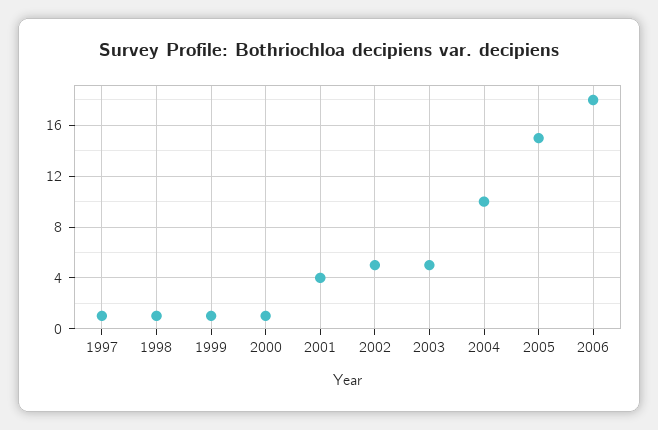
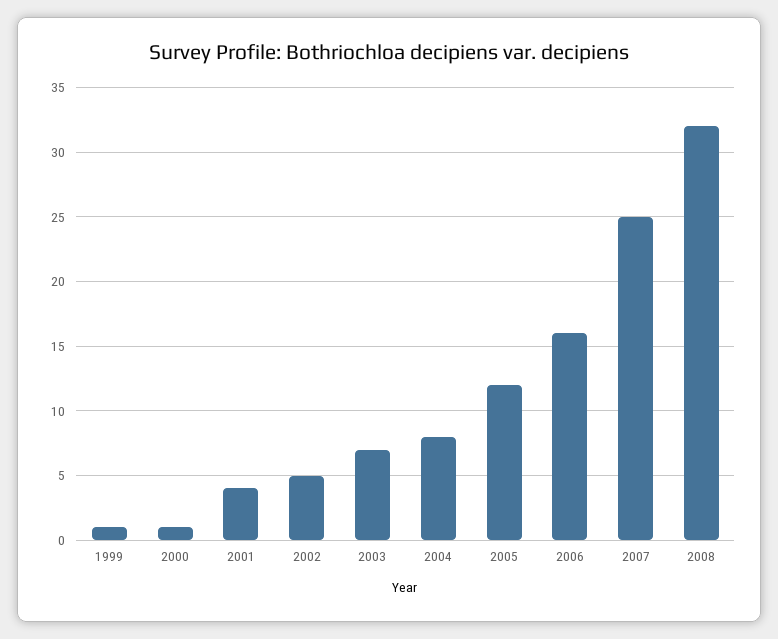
1997: 1 -> none
1998: 1 -> none
2003: 5 -> 7
2004: 10 -> 8
2005: 15 -> 12
2006: 18 -> 16
2007: none -> 25
2008: none -> 32

